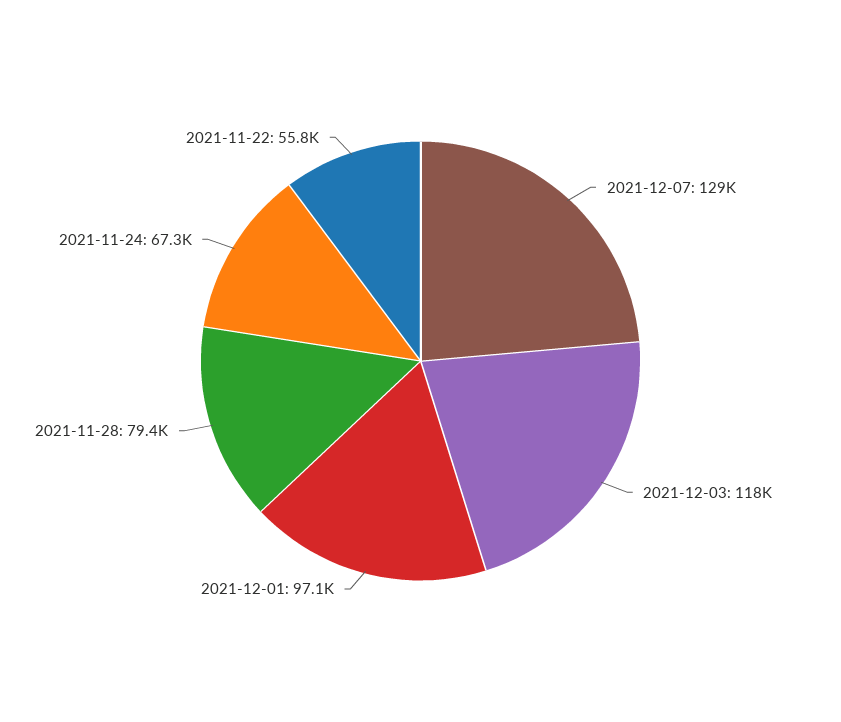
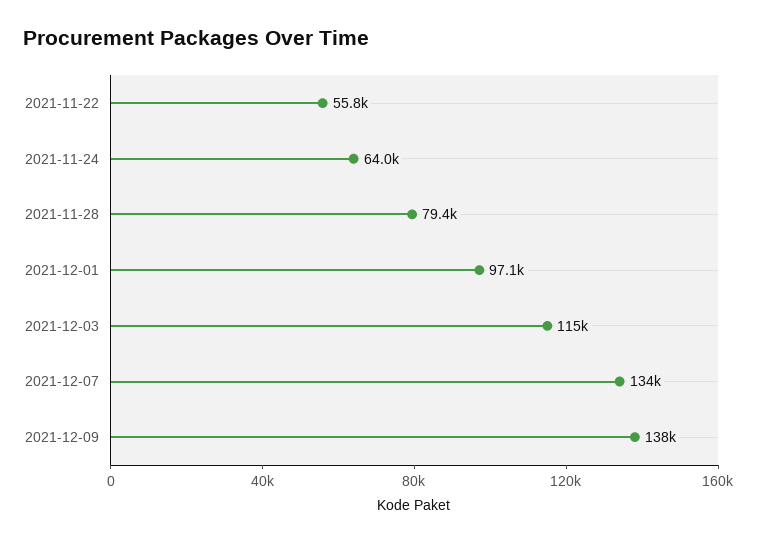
2021-12-07: 129000 -> 134000
2021-12-03: 118000 -> 115000
2021-11-24: 67300 -> 64000
2021-12-09: none -> 138000

